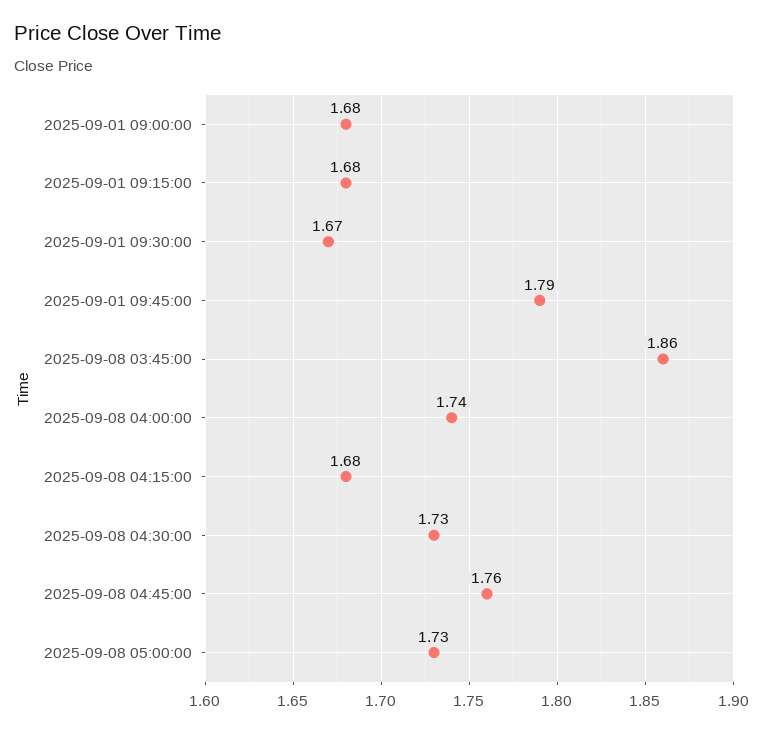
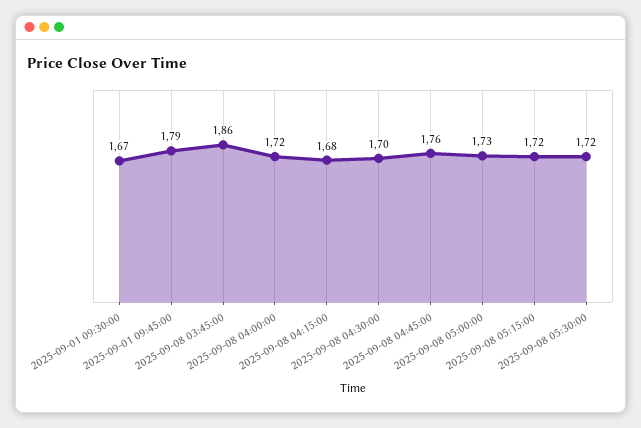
2025-09-01 09:00:00: 1.68 -> none
2025-09-01 09:15:00: 1.68 -> none
2025-09-08 04:00:00: 1.74 -> 1.72
2025-09-08 04:30:00: 1.73 -> 1.7
2025-09-08 05:15:00: none -> 1.72
2025-09-08 05:30:00: none -> 1.72

